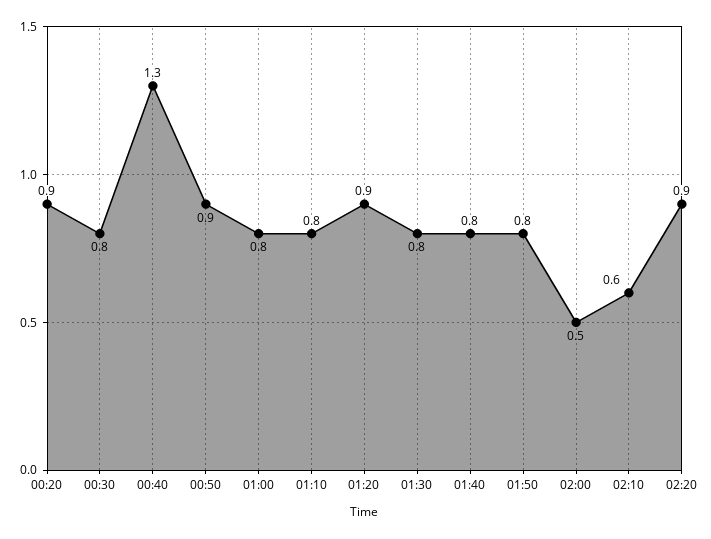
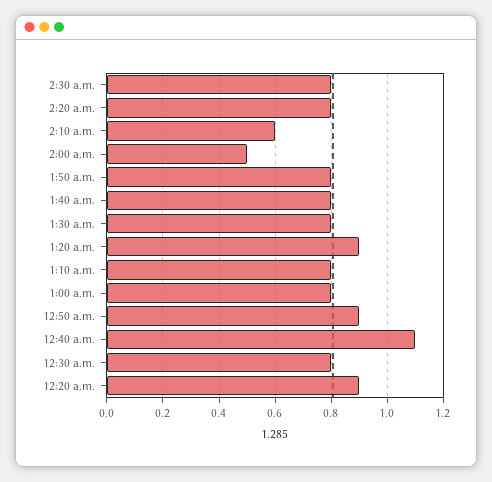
00:40: 1.3 -> 1.1
02:20: 0.9 -> 0.8
2:30 a.m.: none -> 0.8

